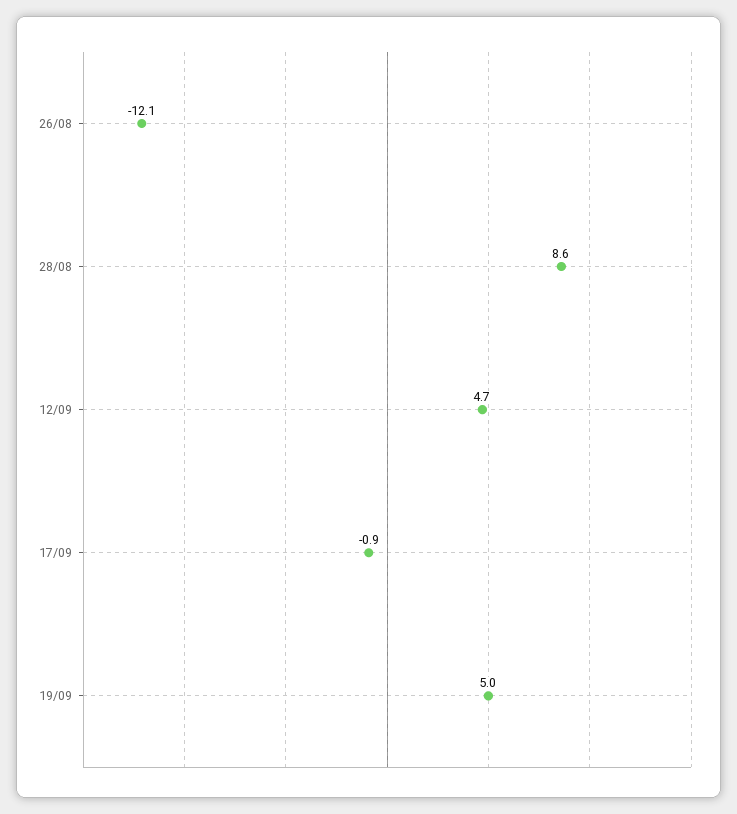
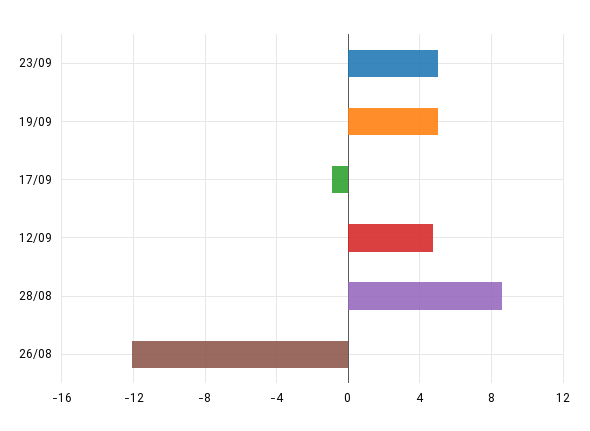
23/09: none -> 5

